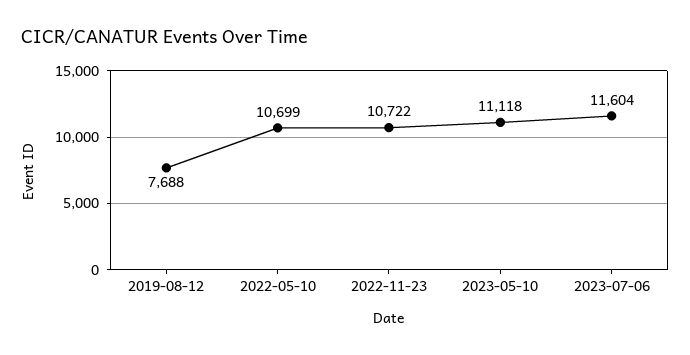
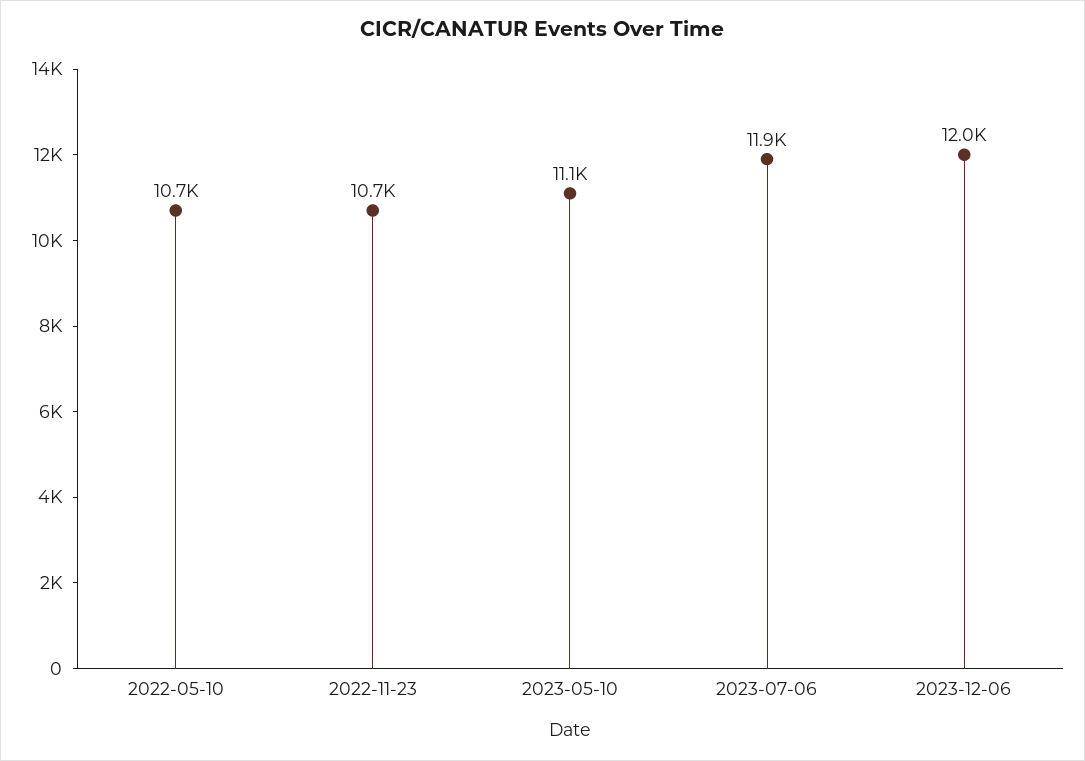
2019-08-12: 7688 -> none
2023-07-06: 11604 -> 11900
2023-12-06: none -> 12000

